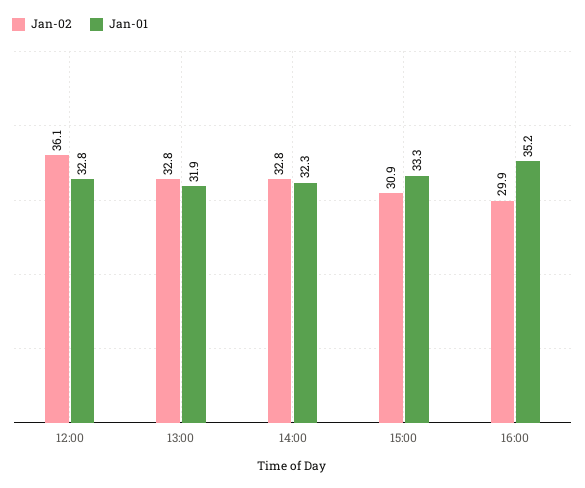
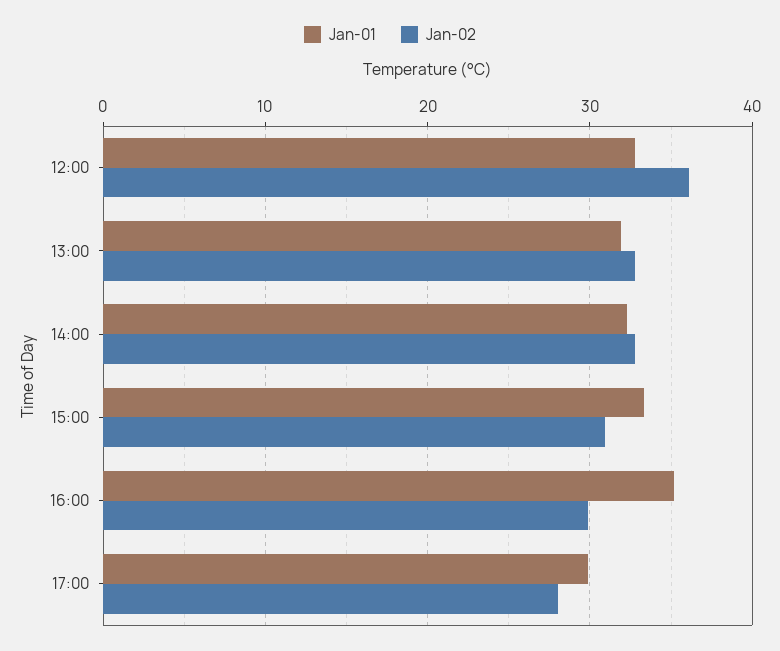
Jan-01, 17:00: none -> 30
Jan-02, 17:00: none -> 28

